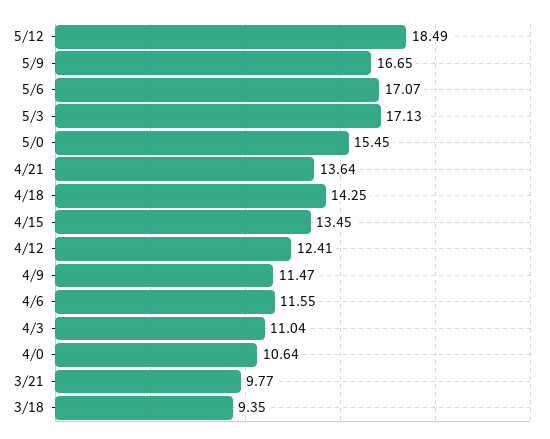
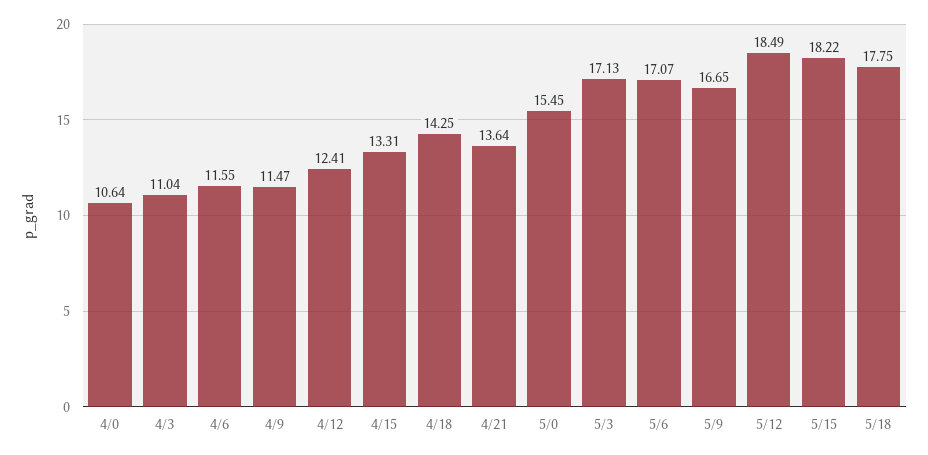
4/15: 13.45 -> 13.31
3/21: 9.77 -> none
3/18: 9.35 -> none
5/15: none -> 18.22
5/18: none -> 17.75

